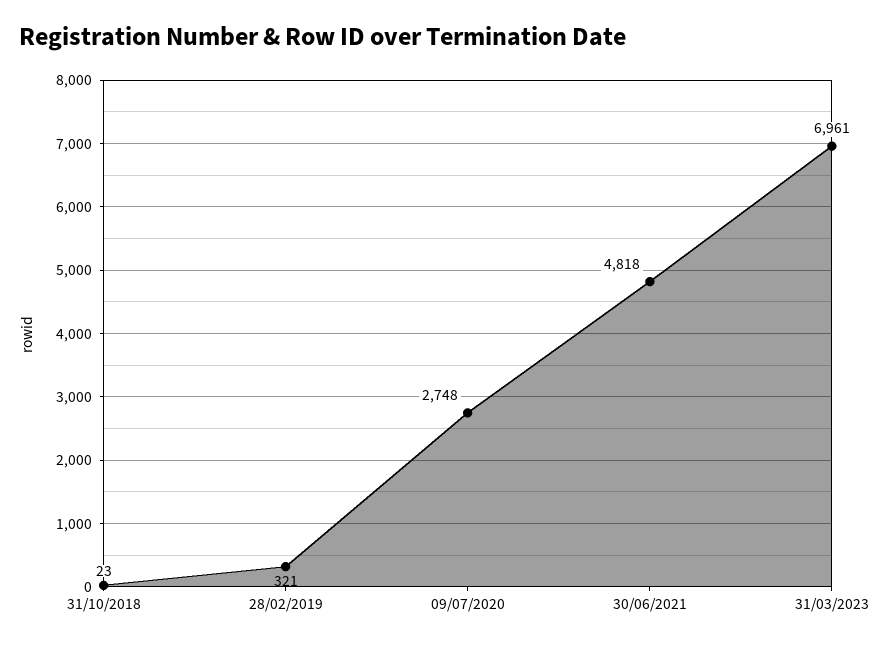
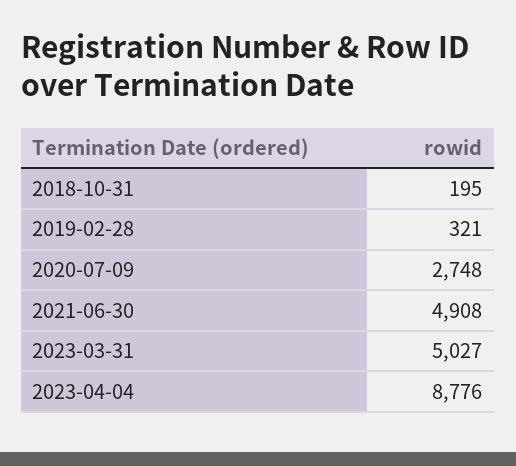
31/10/2018: 23 -> 195
30/06/2021: 4818 -> 4908
31/03/2023: 6961 -> 5027
2023-04-04: none -> 8776

